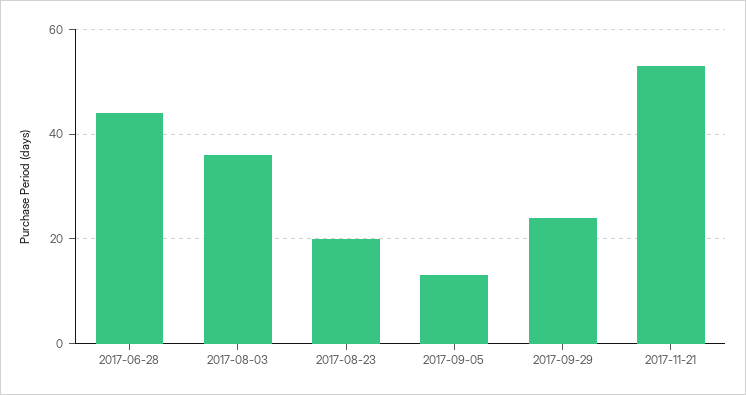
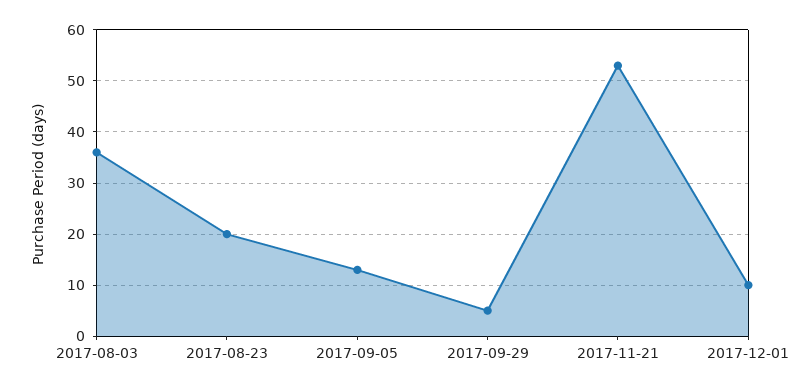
2017-06-28: 45 -> none
2017-09-29: 25 -> 5
2017-12-01: none -> 10

